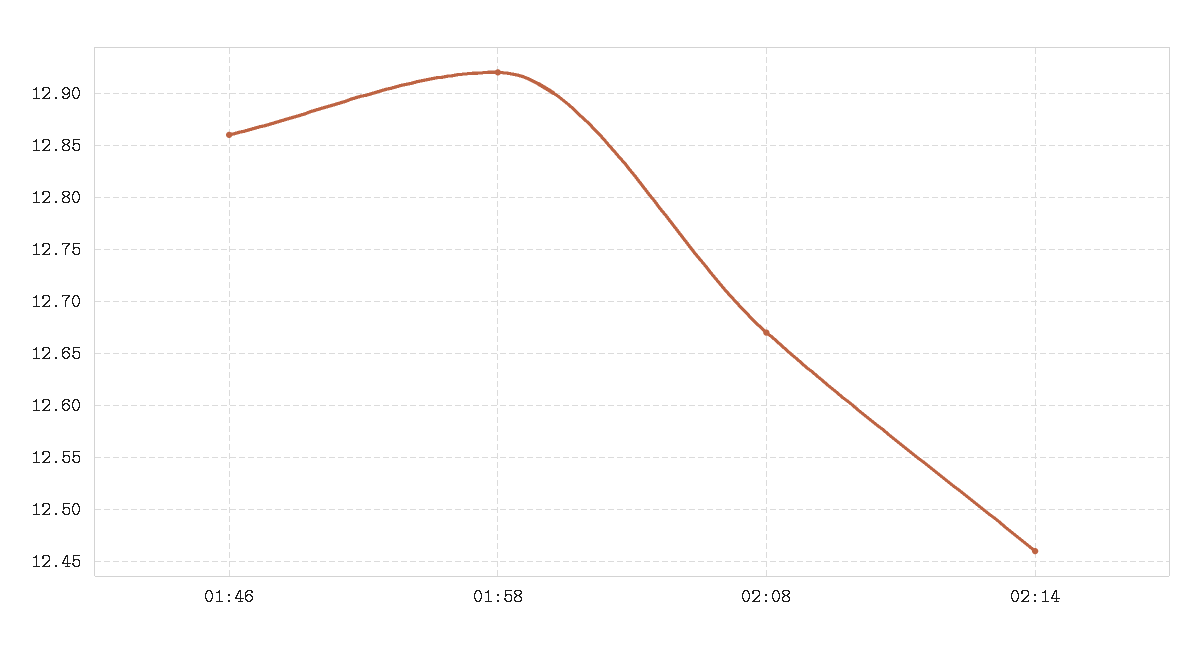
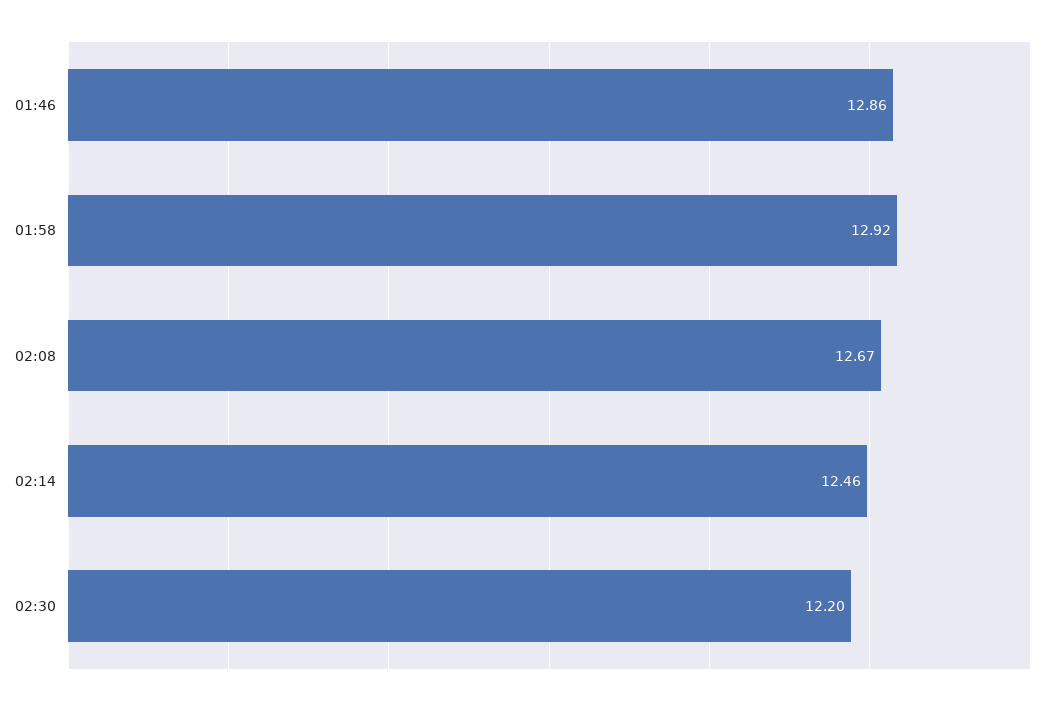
02:30: none -> 12.2

